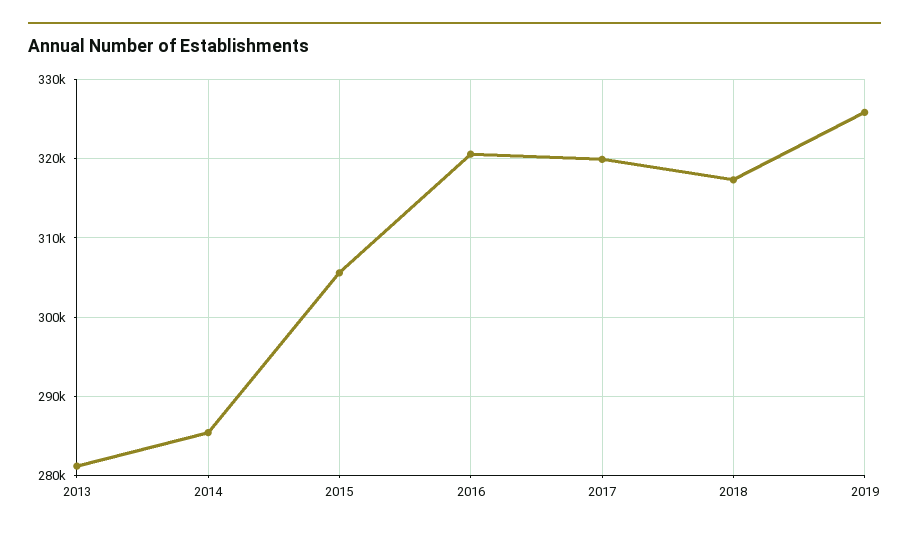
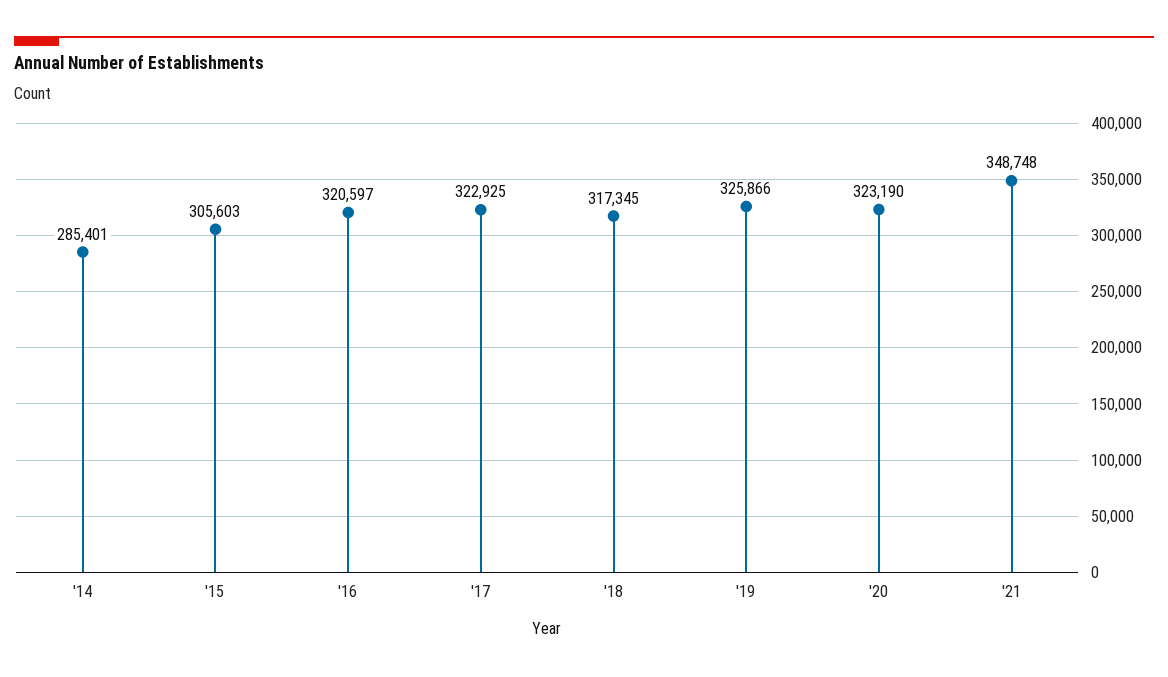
2013: 281000 -> none
2017: 320000 -> 322925
'20: none -> 323190
'21: none -> 348748

